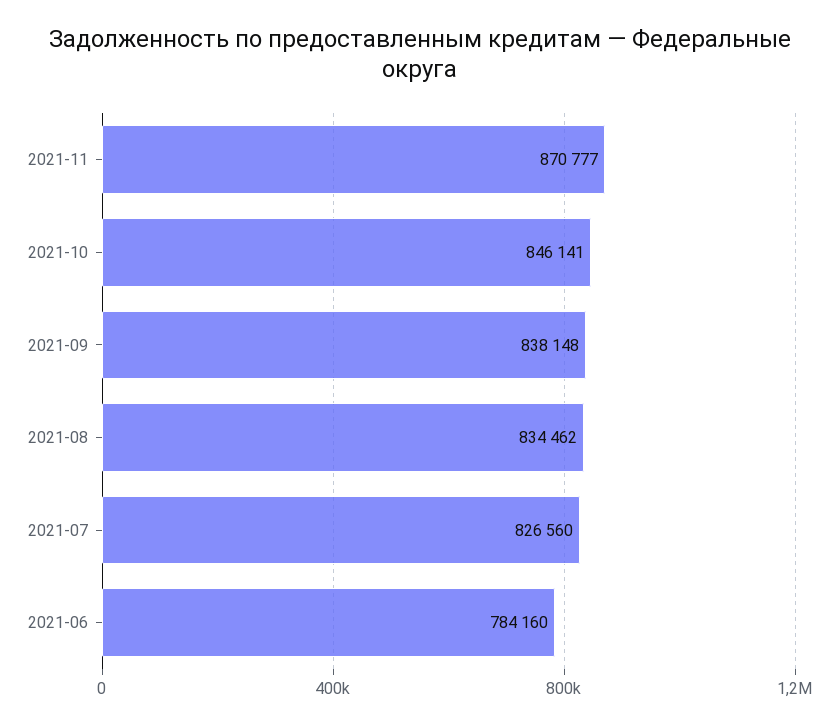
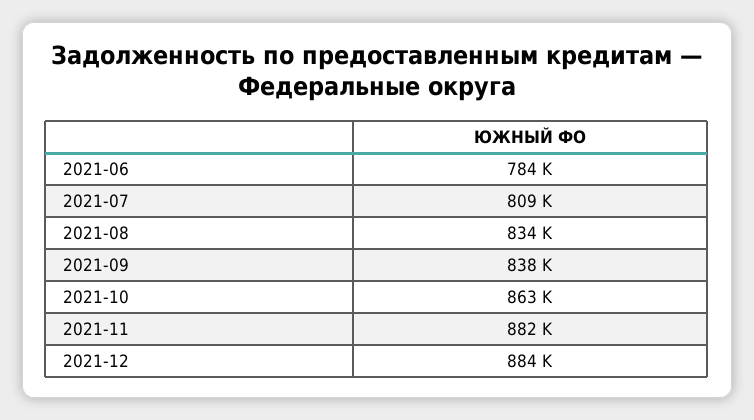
2021-11: 870777 -> 882000
2021-10: 846141 -> 863000
2021-07: 826560 -> 809000
2021-12: none -> 884000

